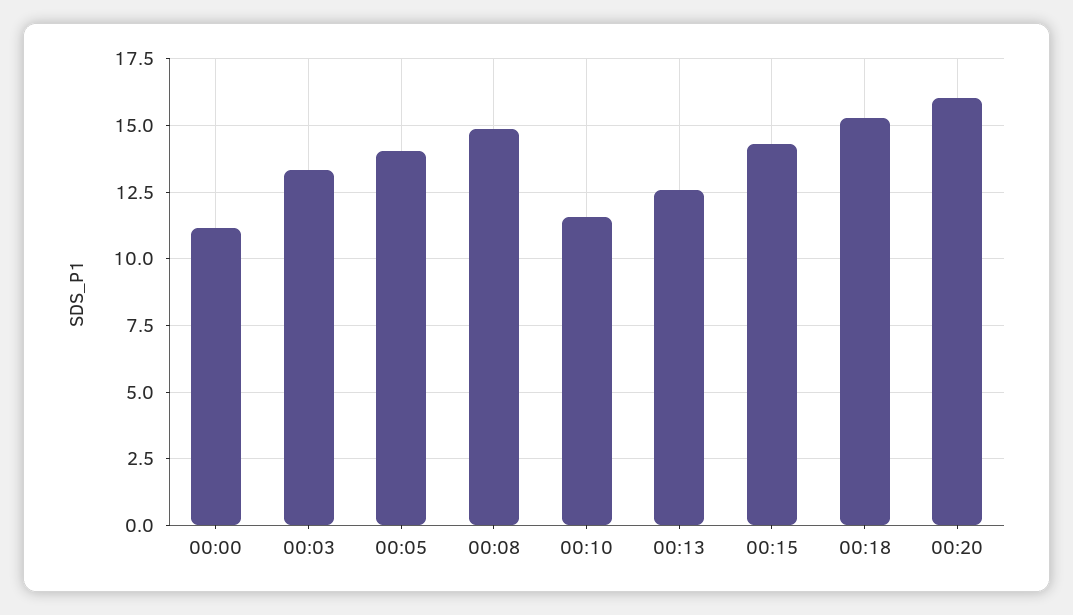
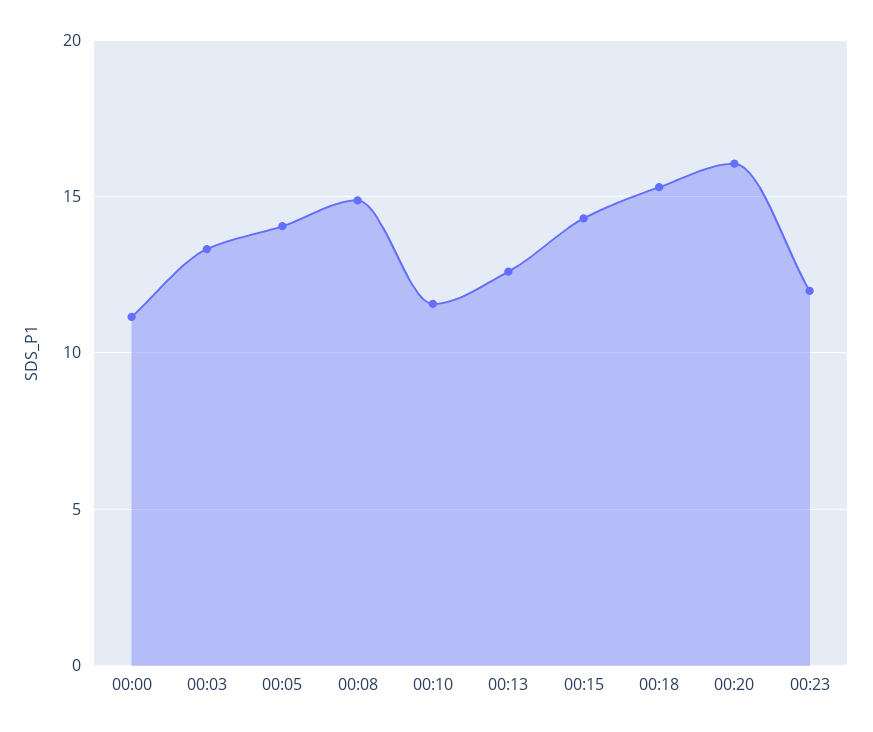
00:23: none -> 12

